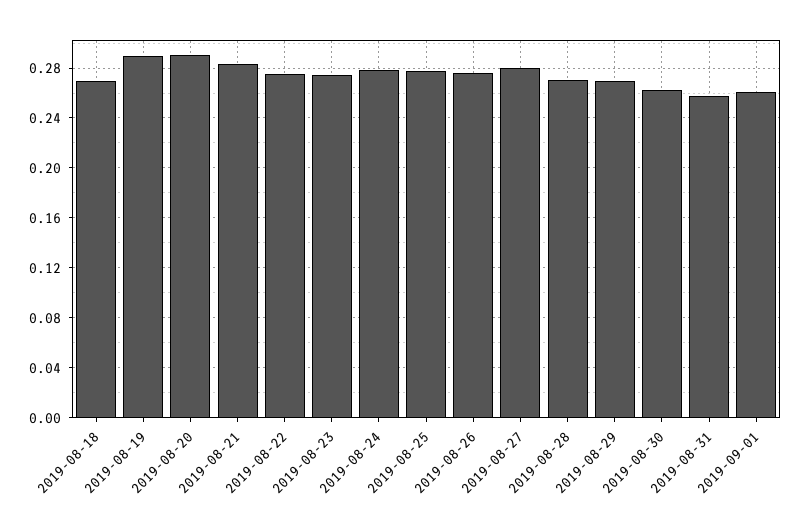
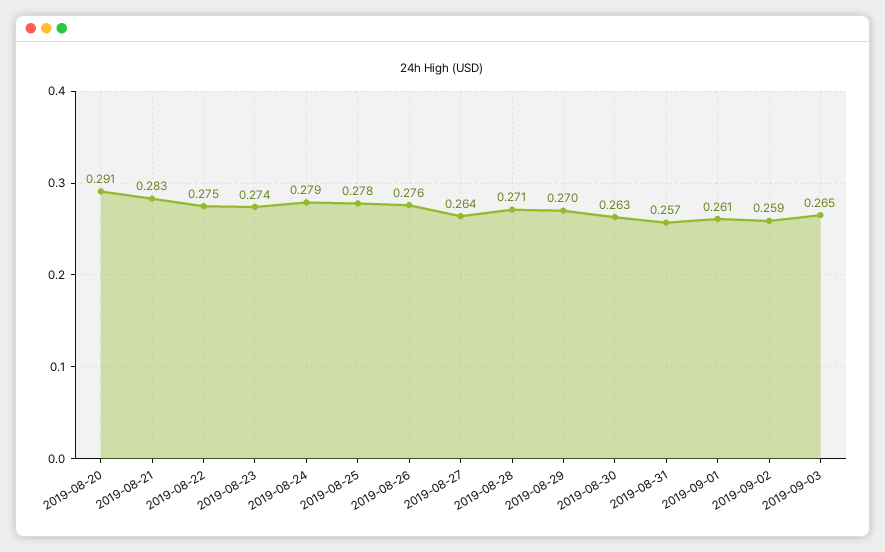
2019-08-18: 0.27 -> none
2019-08-19: 0.29 -> none
2019-08-27: 0.28 -> 0.264
2019-09-02: none -> 0.259
2019-09-03: none -> 0.265

